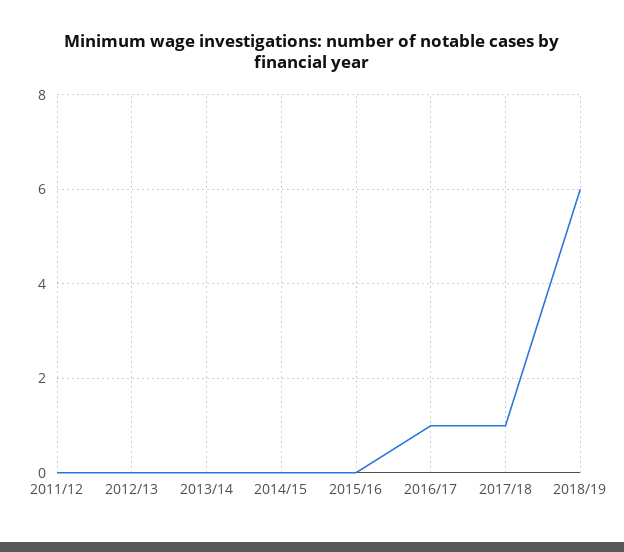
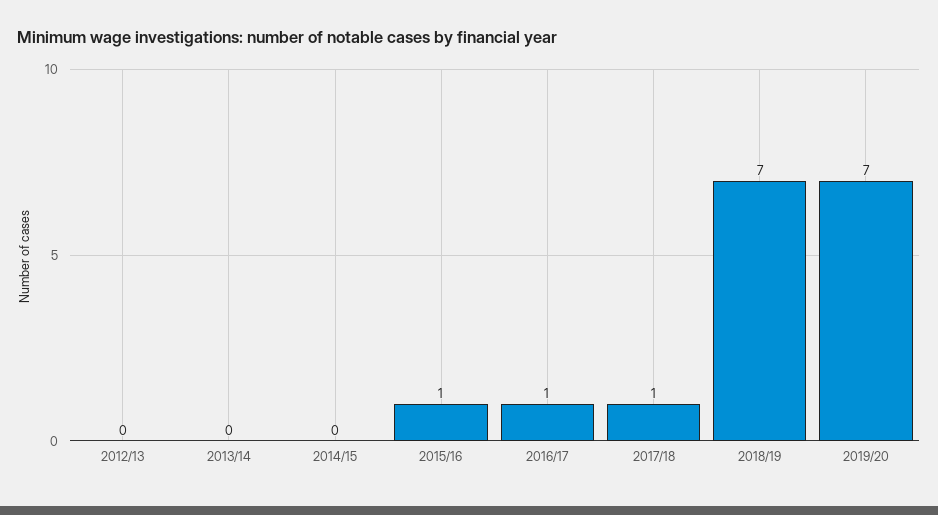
2011/12: 0 -> none
2015/16: 0 -> 1
2018/19: 6 -> 7
2019/20: none -> 7

